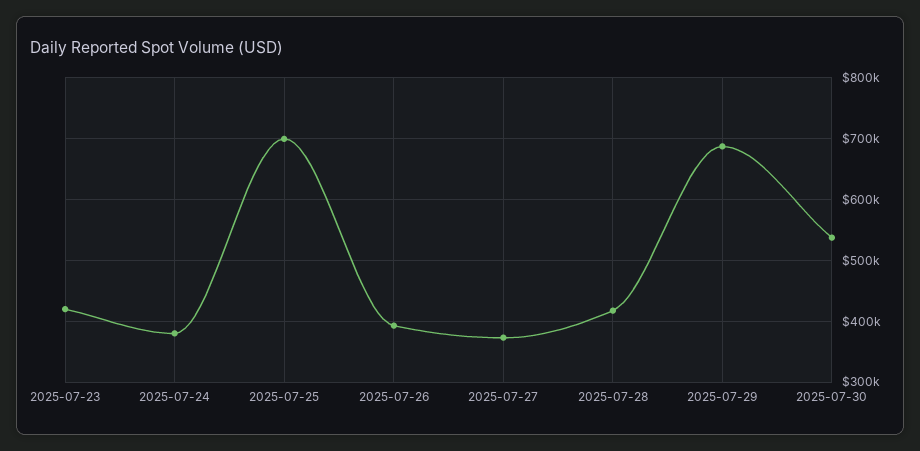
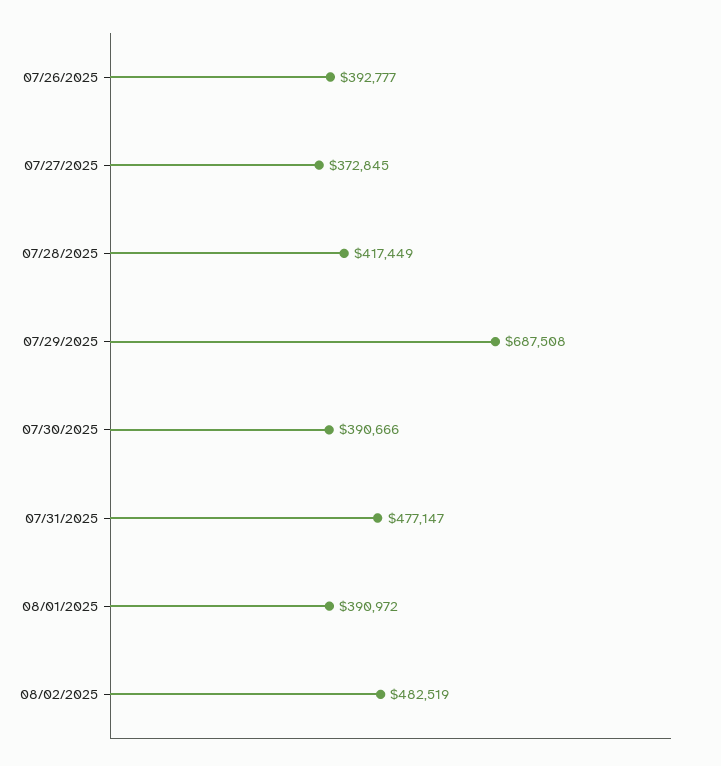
2025-07-23: 420000 -> none
2025-07-24: 380000 -> none
2025-07-25: 700000 -> none
2025-07-30: 540000 -> 390666
07/31/2025: none -> 477147
08/01/2025: none -> 390972
08/02/2025: none -> 482519

